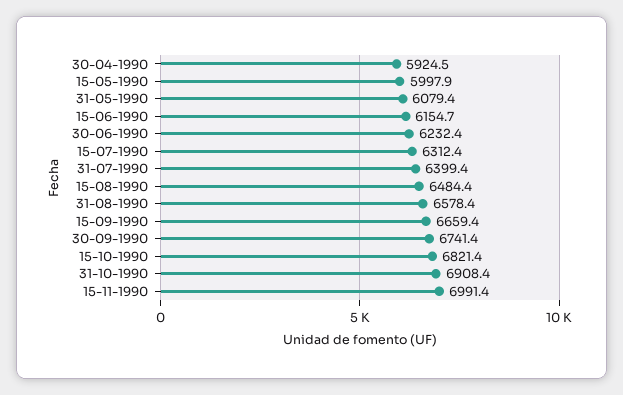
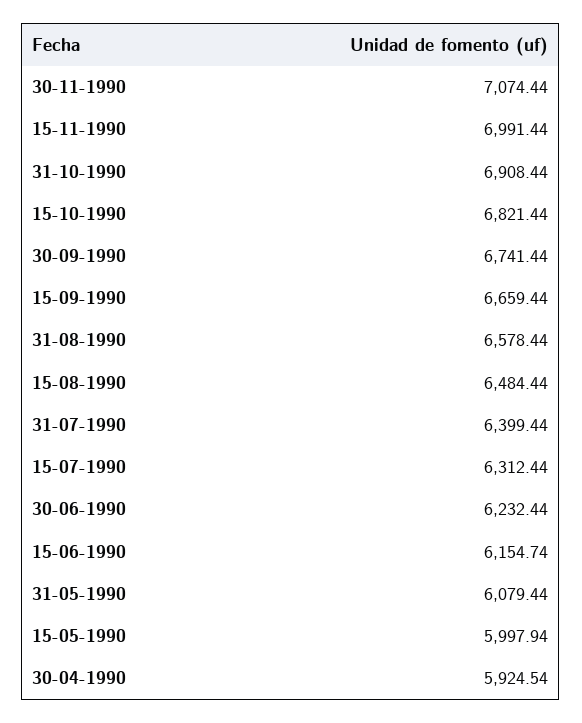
30-11-1990: none -> 7074.44

